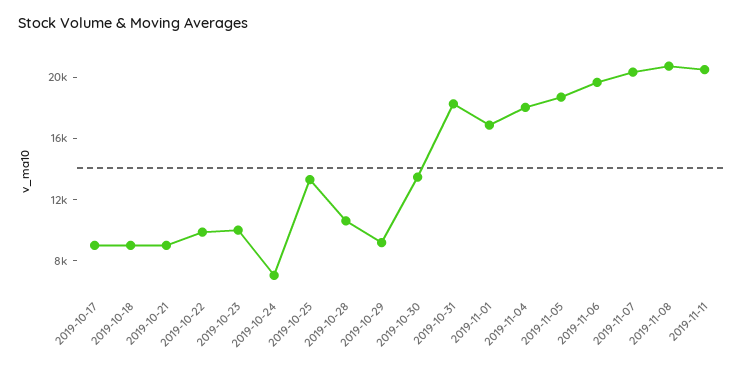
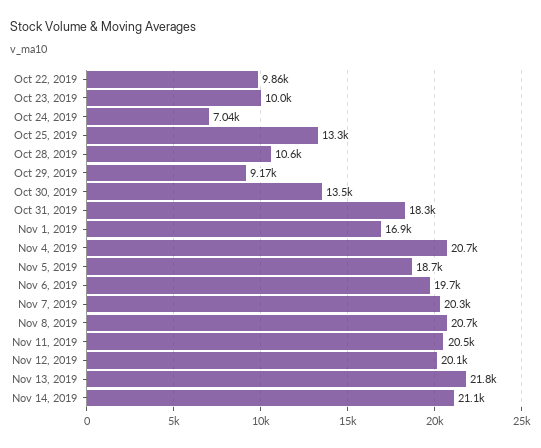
2019-10-17: 9000 -> none
2019-10-18: 9000 -> none
2019-10-21: 9000 -> none
2019-11-04: 18000 -> 20700
Nov 12, 2019: none -> 20100
Nov 13, 2019: none -> 21800
Nov 14, 2019: none -> 21100

